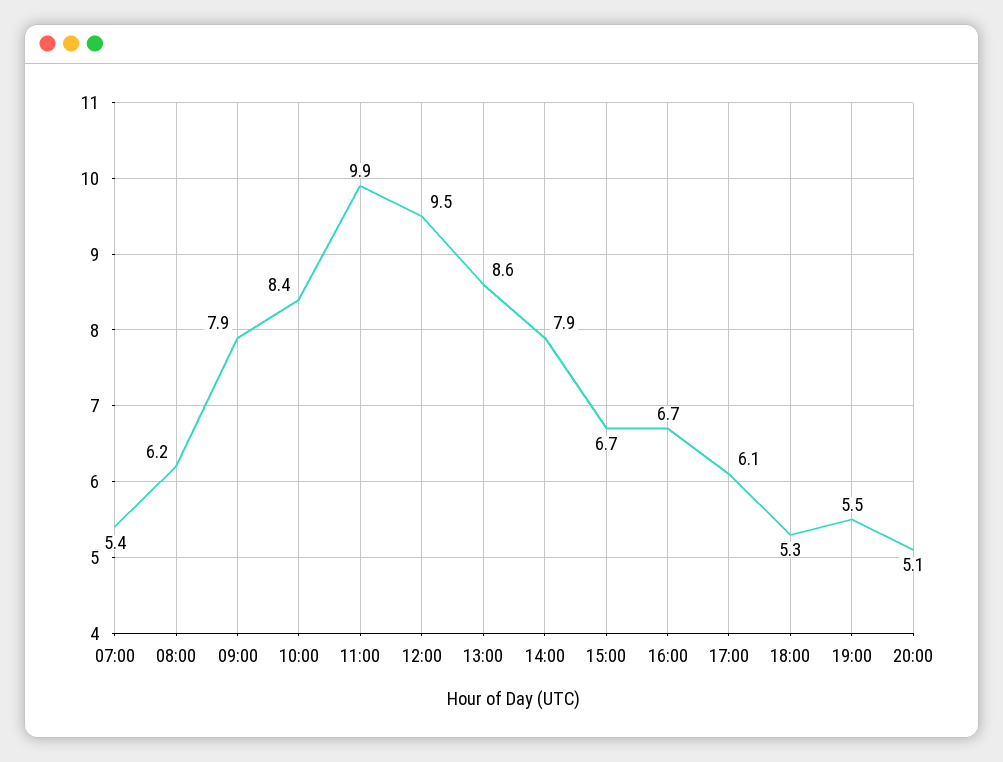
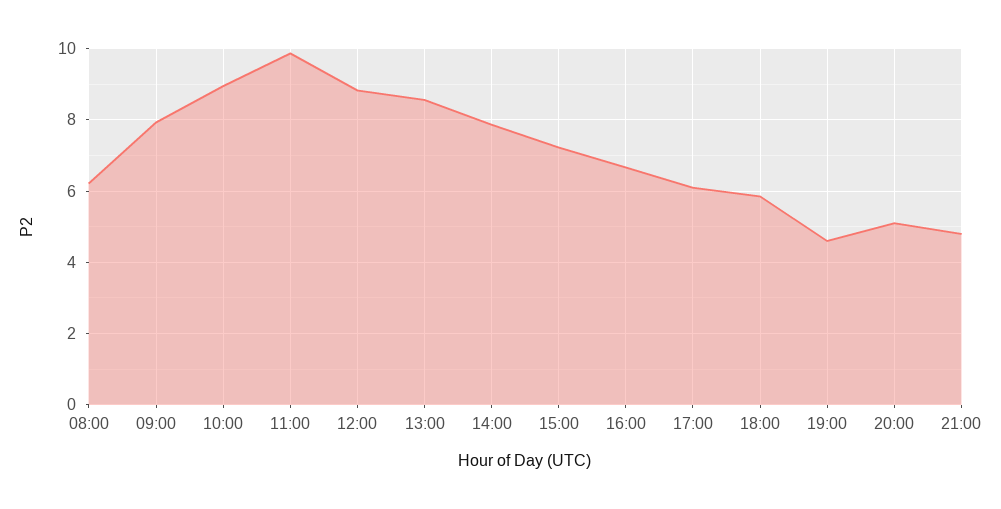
07:00: 5.4 -> none
10:00: 8.4 -> 9
12:00: 9.5 -> 8.8
15:00: 6.7 -> 7.2
18:00: 5.3 -> 5.8
19:00: 5.5 -> 4.6
21:00: none -> 4.8

